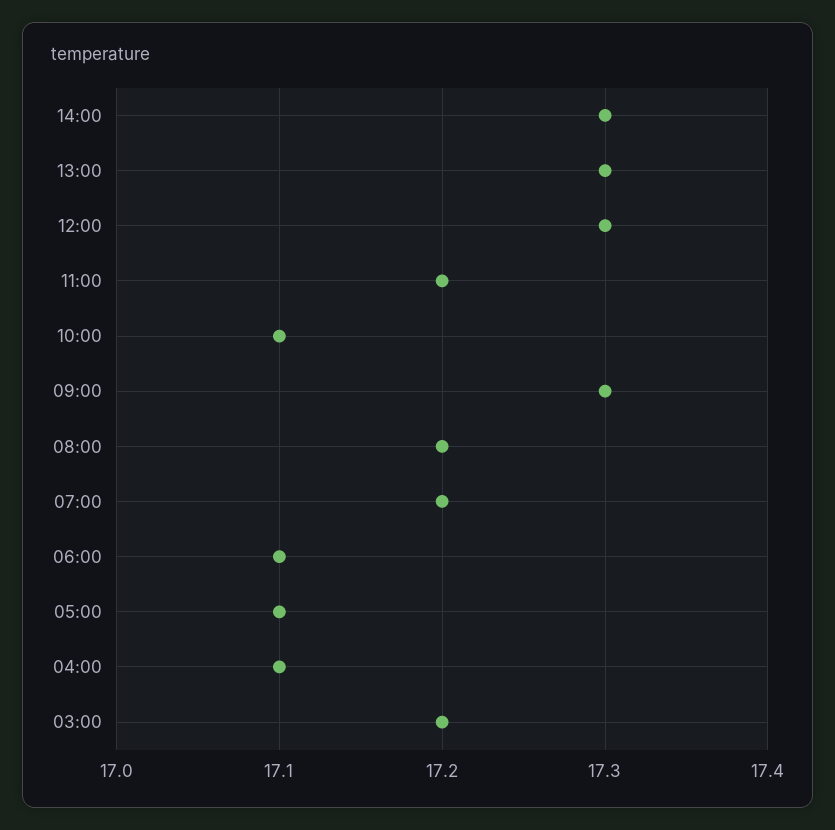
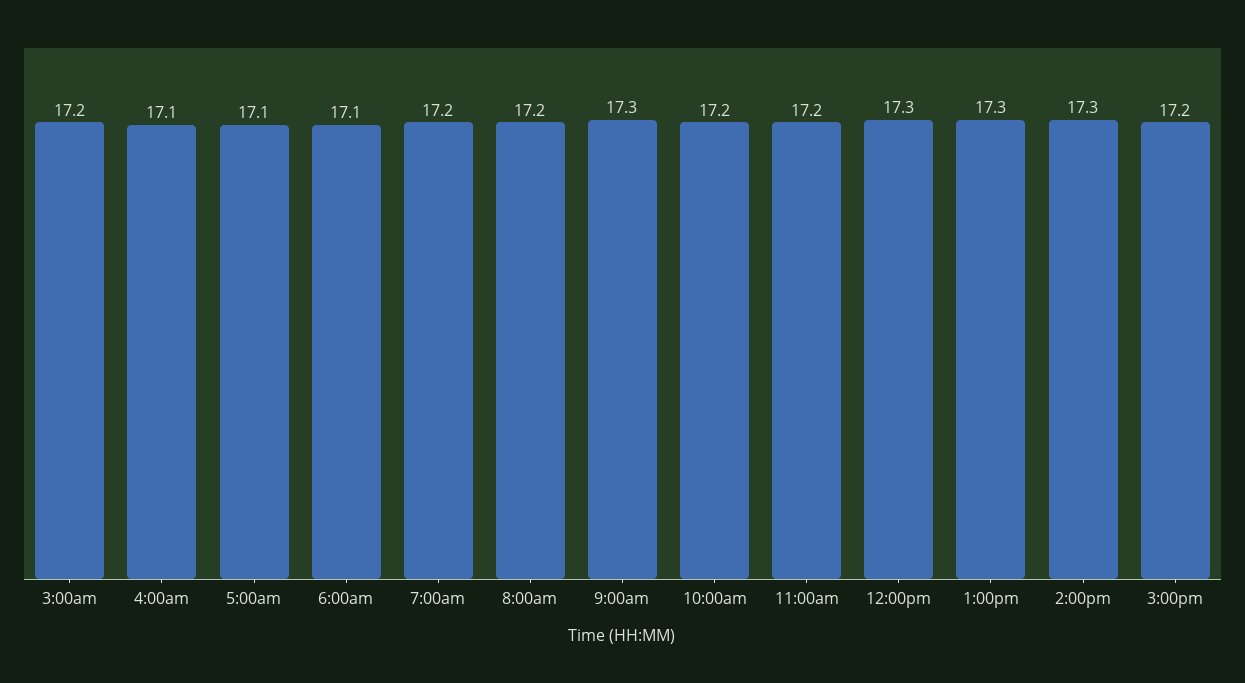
10:00: 17.1 -> 17.2
3:00pm: none -> 17.2

